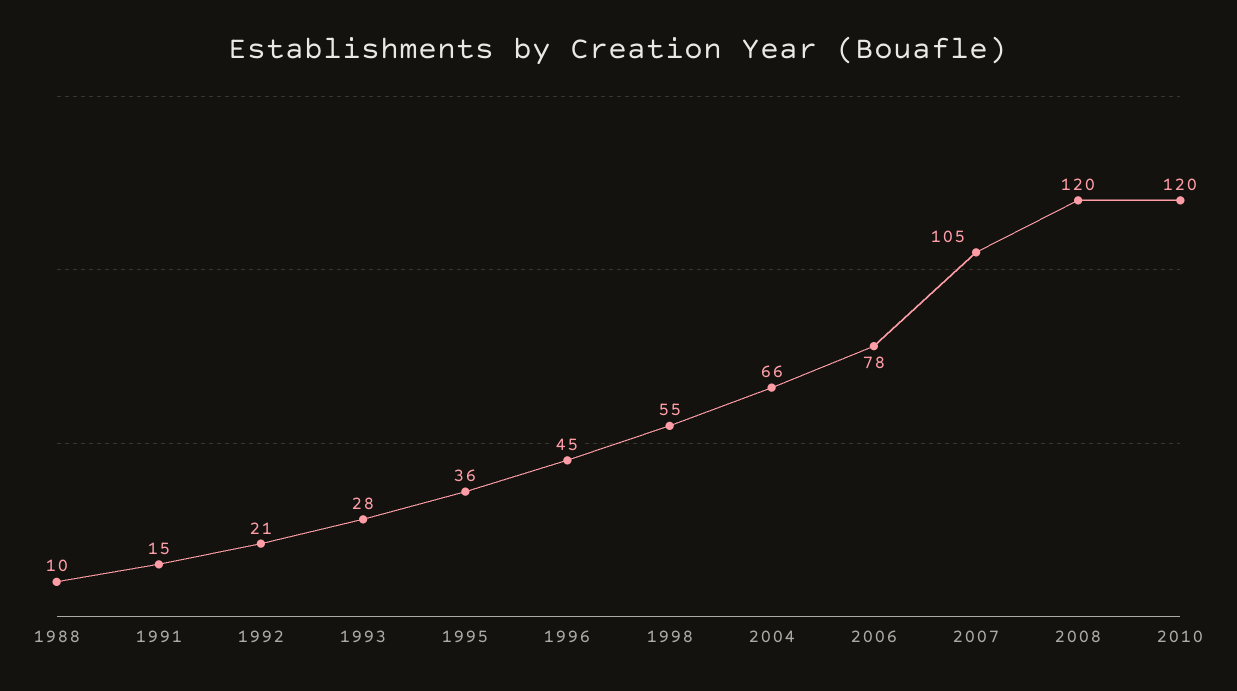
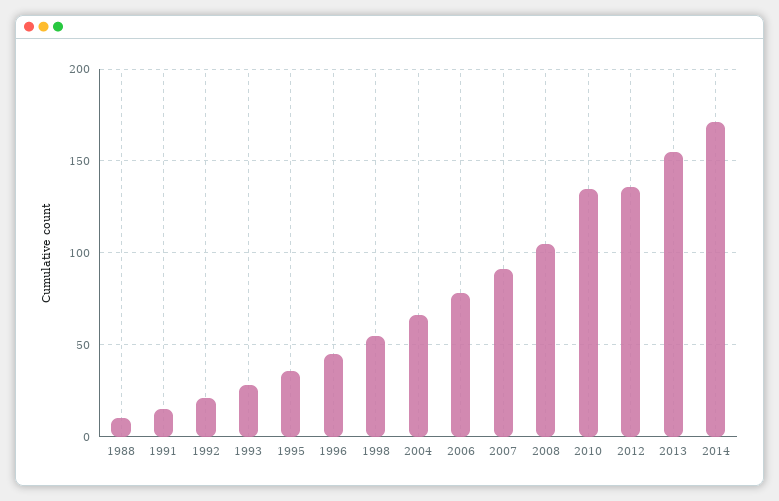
2007: 105 -> 90
2008: 120 -> 105
2010: 120 -> 135
2012: none -> 135
2013: none -> 155
2014: none -> 170

